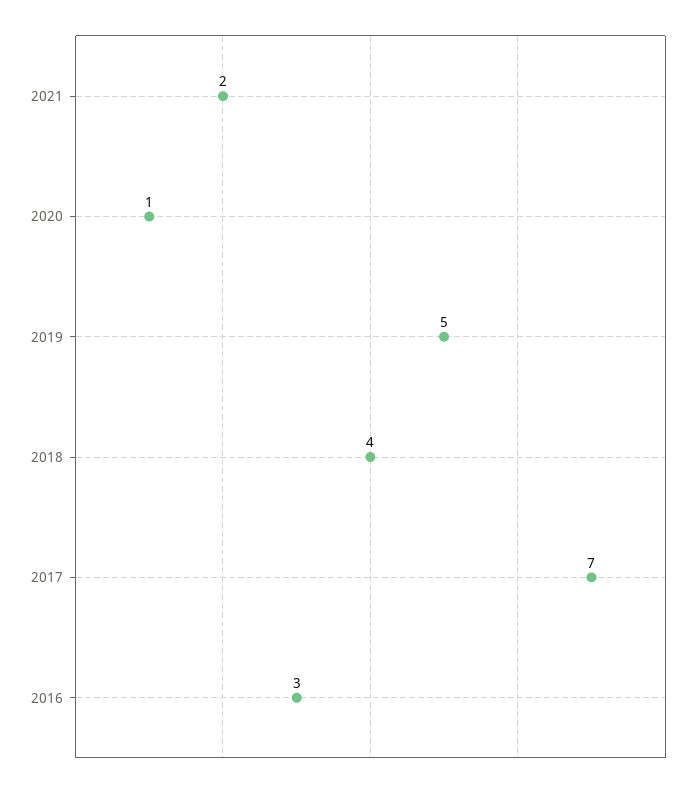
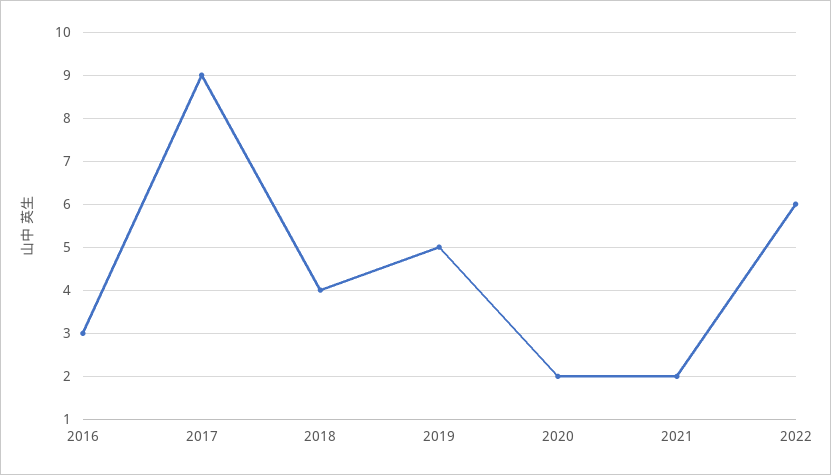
2020: 1 -> 2
2017: 7 -> 9
2022: none -> 6

